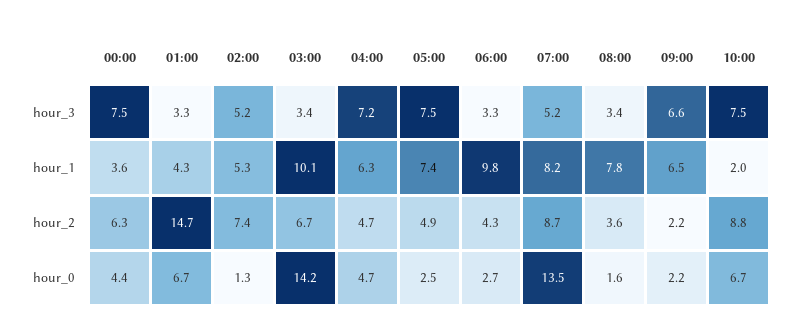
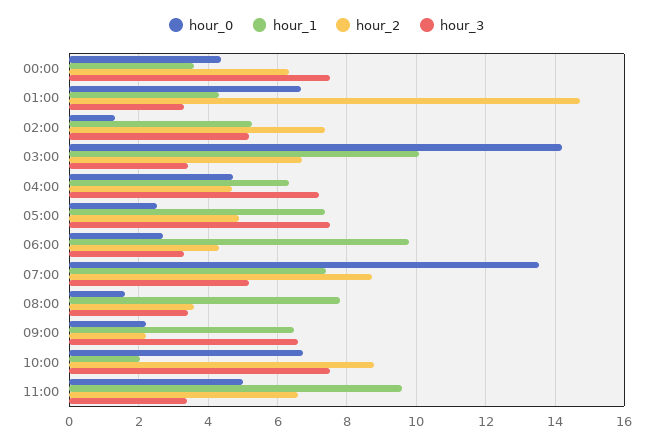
hour_1, 07:00: 8.2 -> 7.4
hour_0, 11:00: none -> 5
hour_1, 11:00: none -> 9.6
hour_2, 11:00: none -> 6.6
hour_3, 11:00: none -> 3.4

